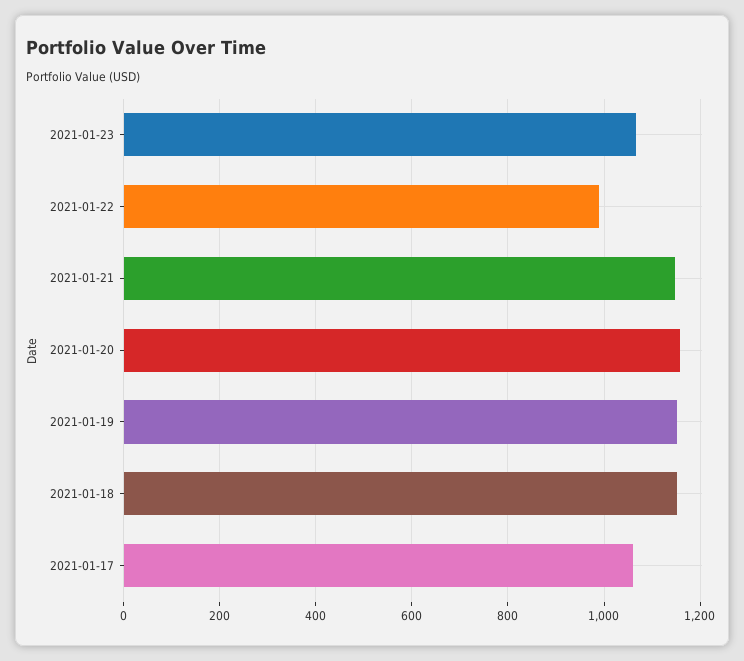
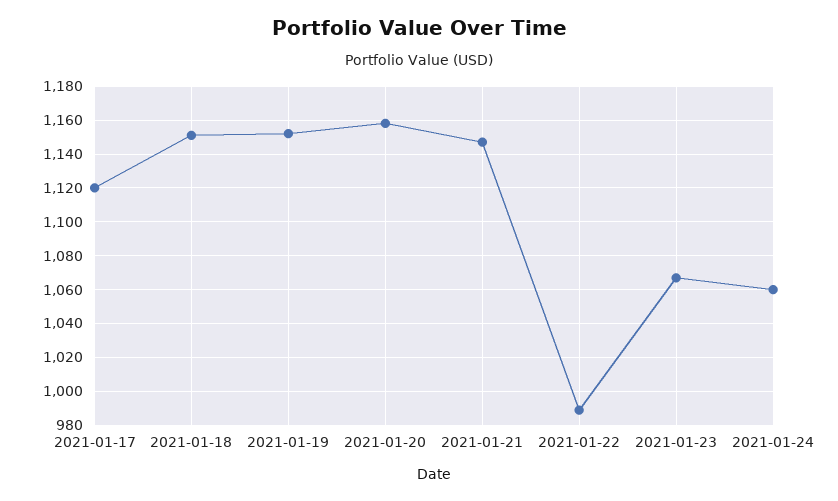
2021-01-17: 1060 -> 1120
2021-01-24: none -> 1060

